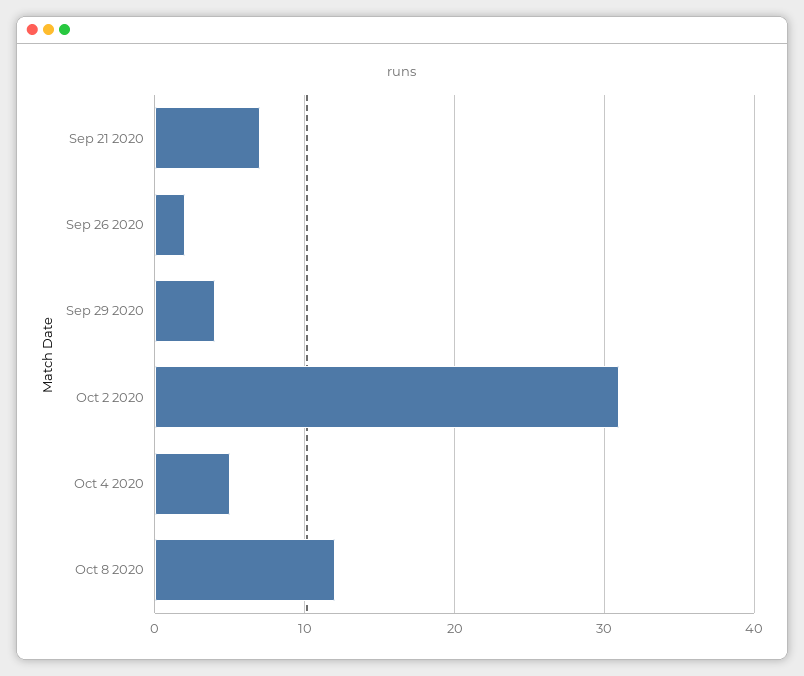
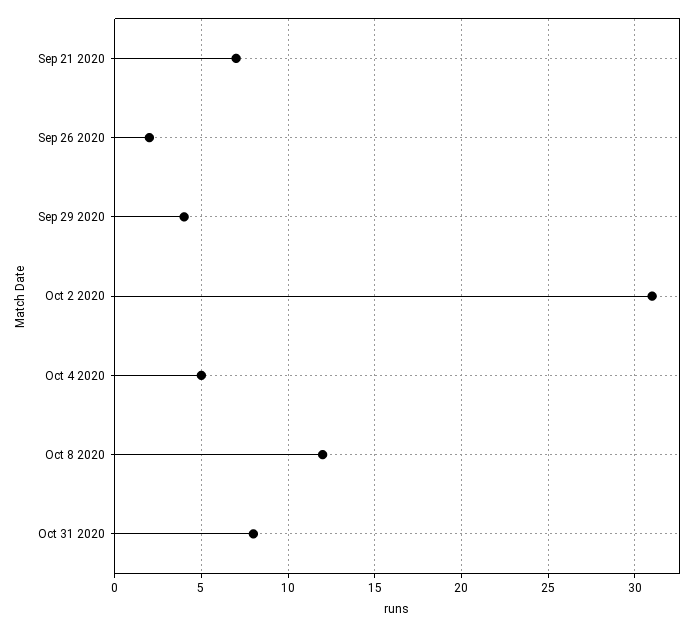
Oct 31 2020: none -> 8

